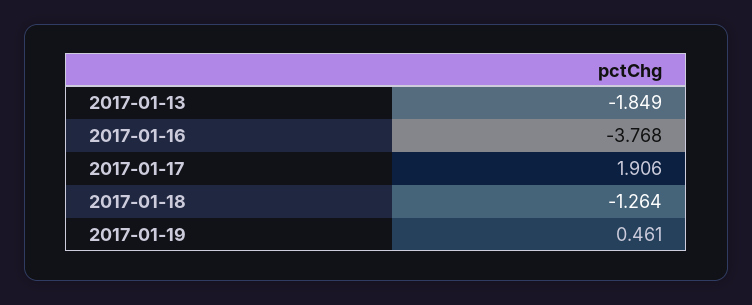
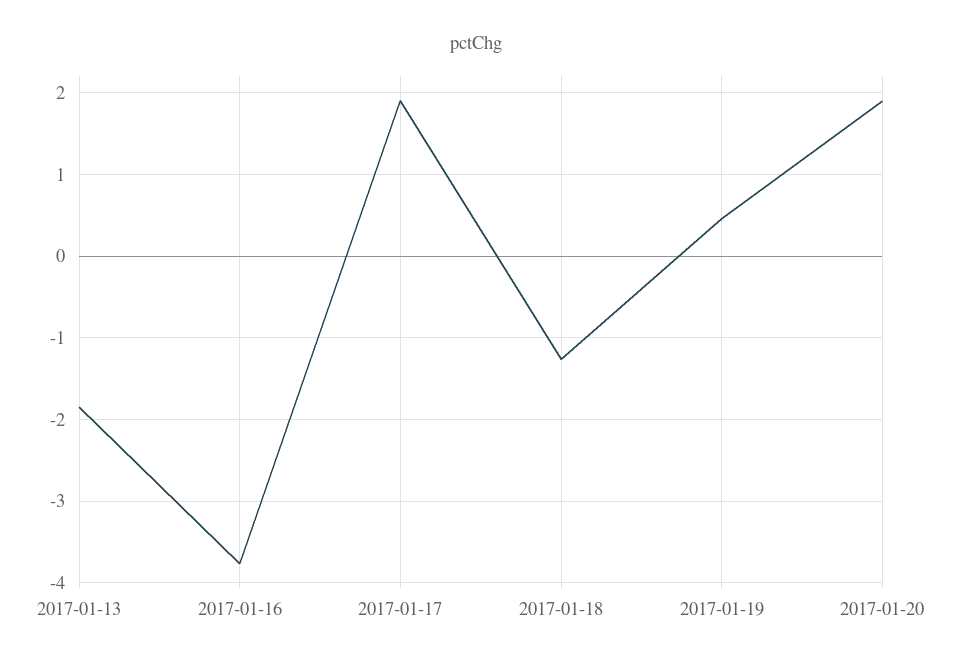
2017-01-20: none -> 1.9

